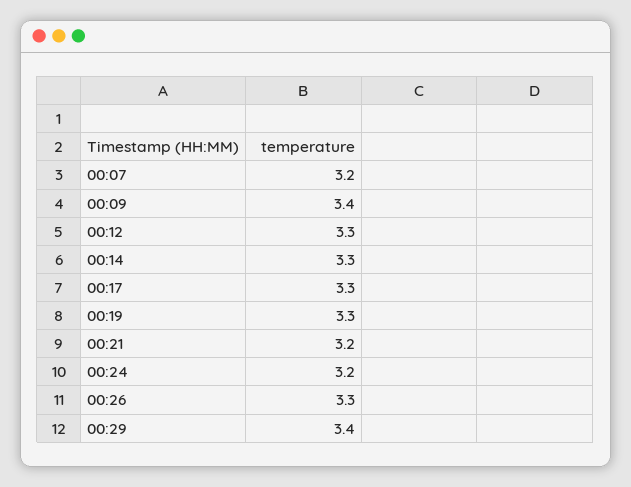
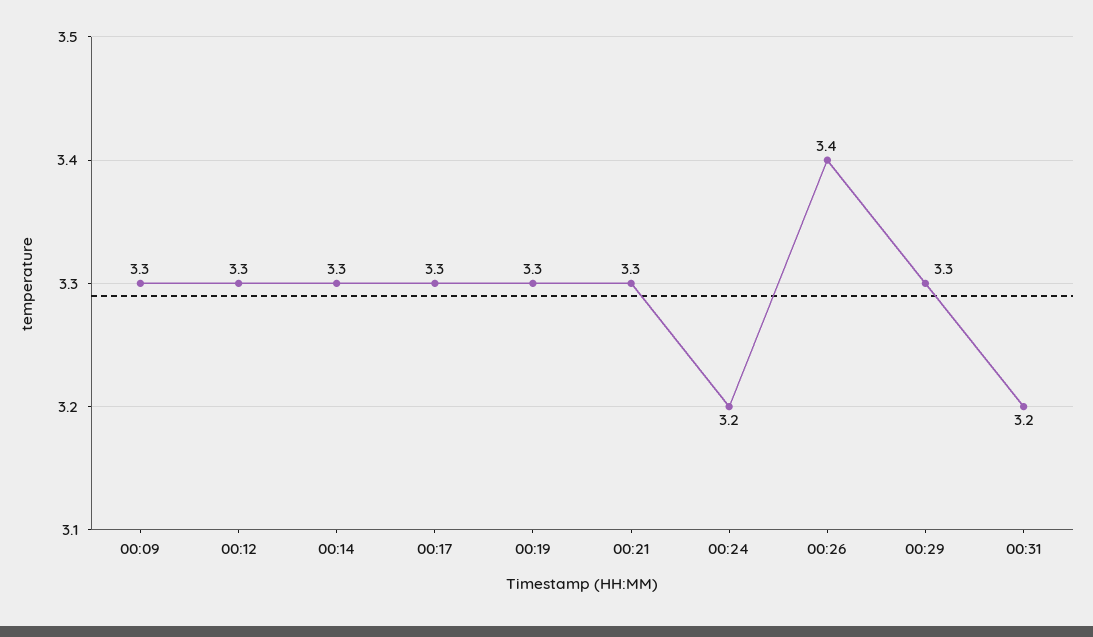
00:07: 3.2 -> none
00:09: 3.4 -> 3.3
00:21: 3.2 -> 3.3
00:26: 3.3 -> 3.4
00:29: 3.4 -> 3.3
00:31: none -> 3.2

